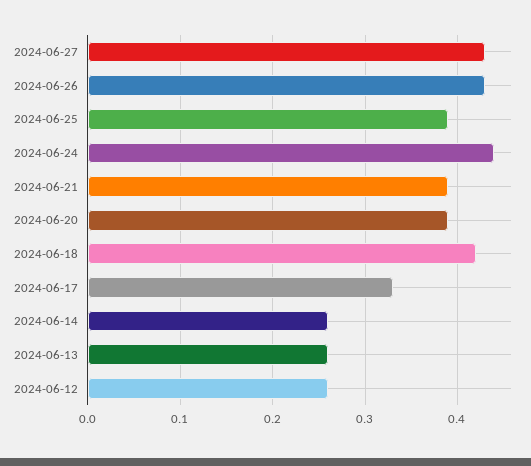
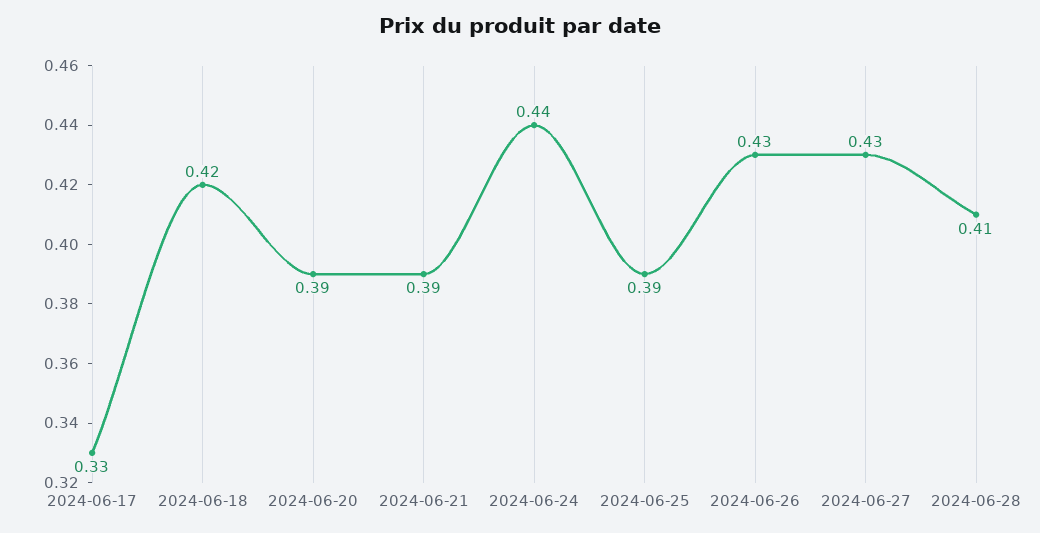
2024-06-14: 0.26 -> none
2024-06-13: 0.26 -> none
2024-06-12: 0.26 -> none
2024-06-28: none -> 0.41

